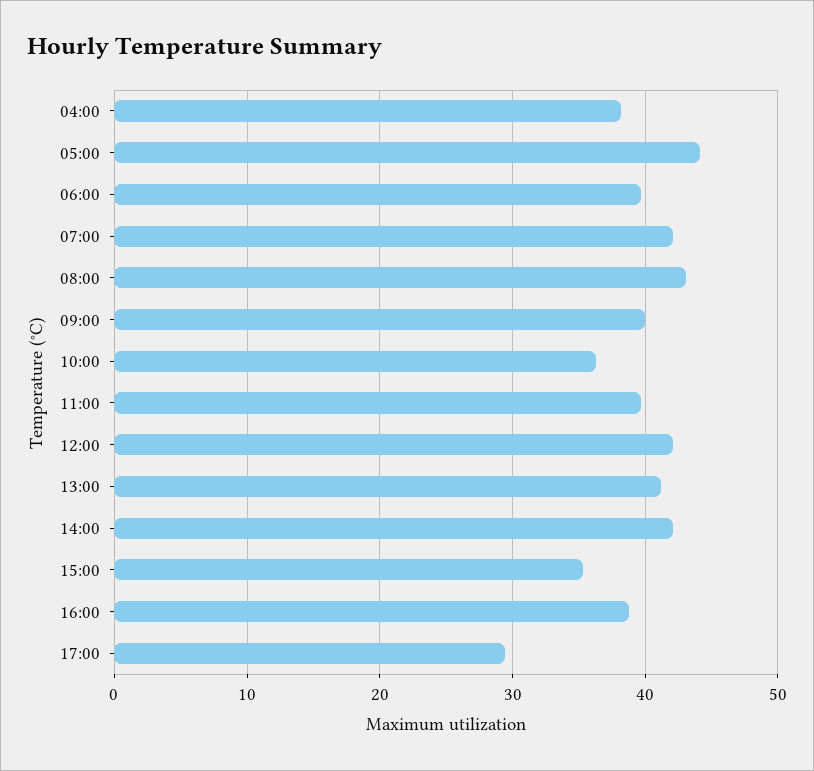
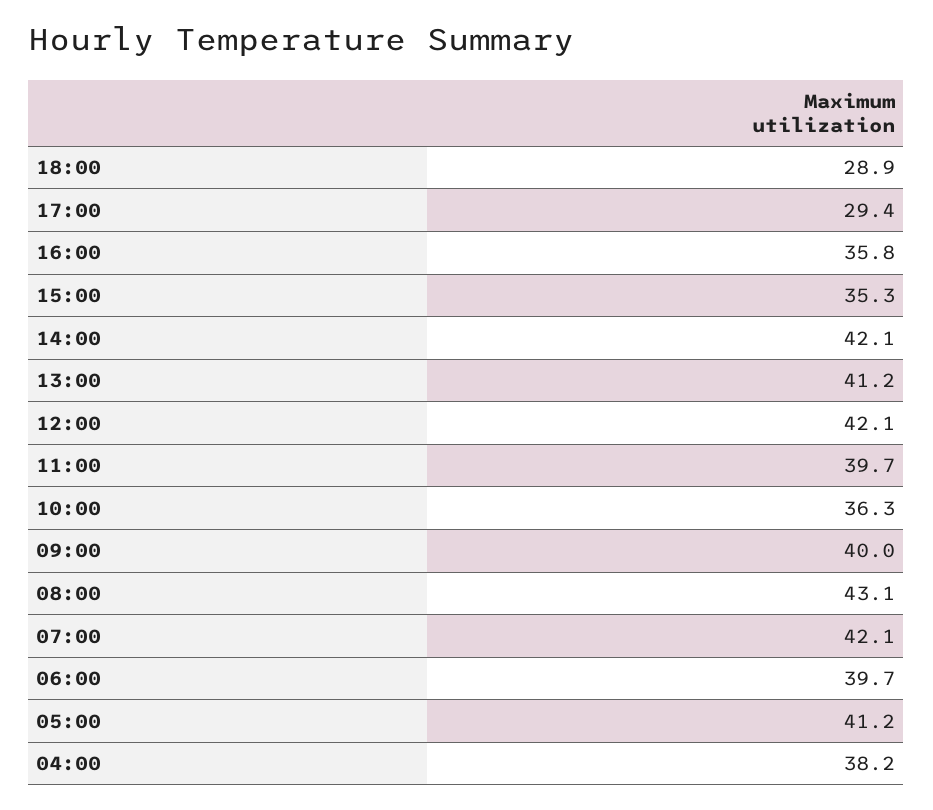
05:00: 44 -> 41.2
16:00: 39 -> 35.8
18:00: none -> 28.9

